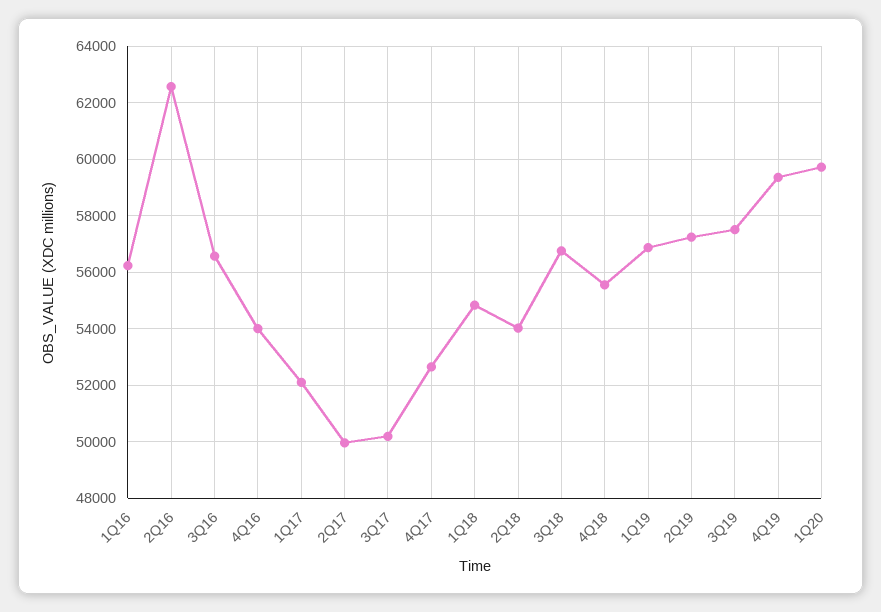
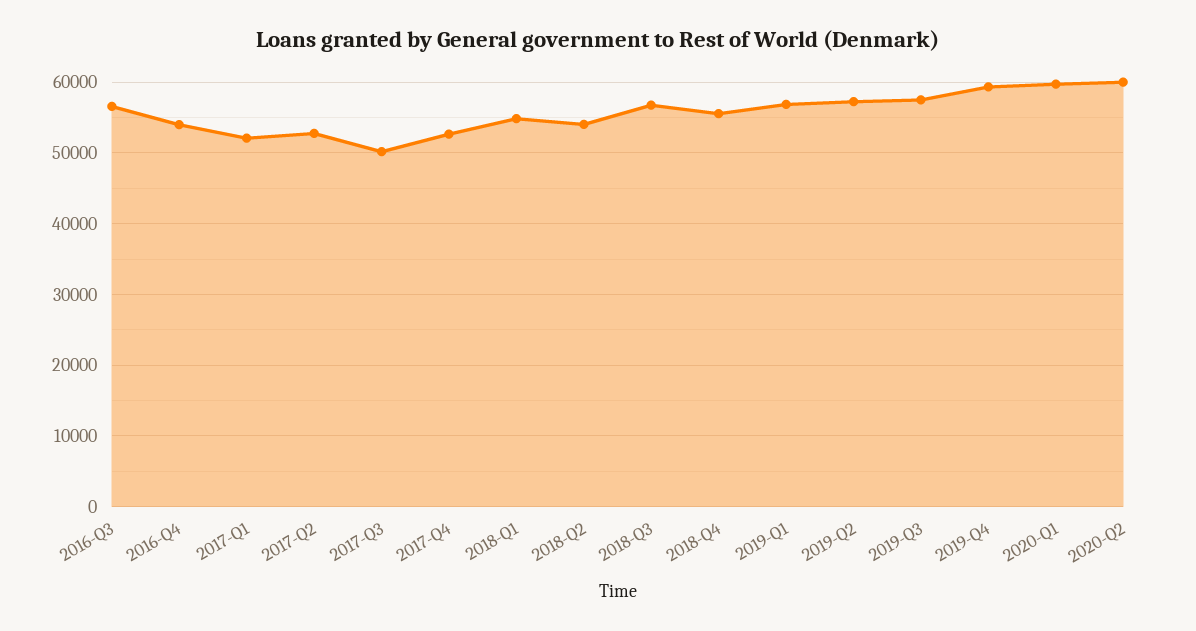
1Q16: 56250 -> none
2Q16: 62500 -> none
2Q17: 50000 -> 53000
2020-Q2: none -> 60000

